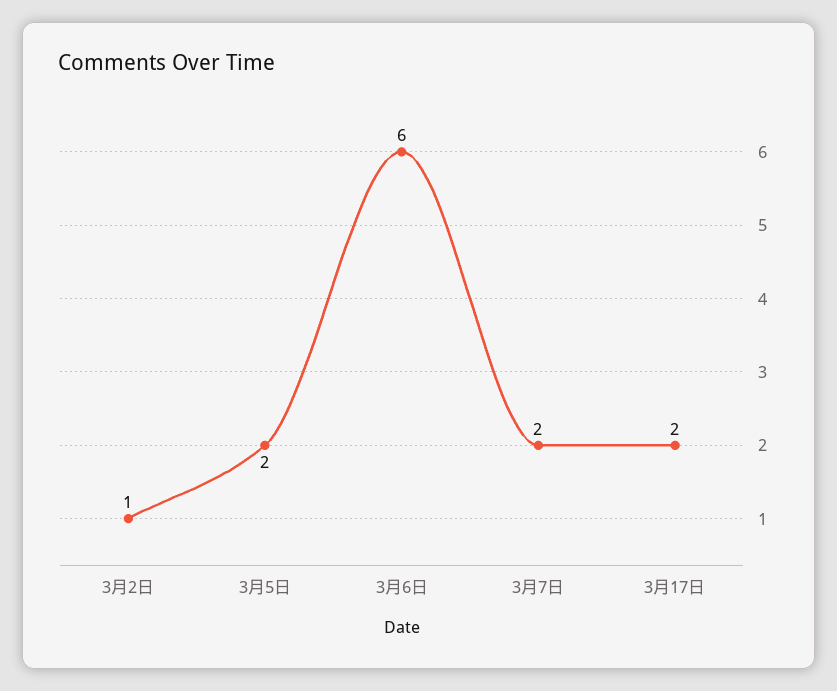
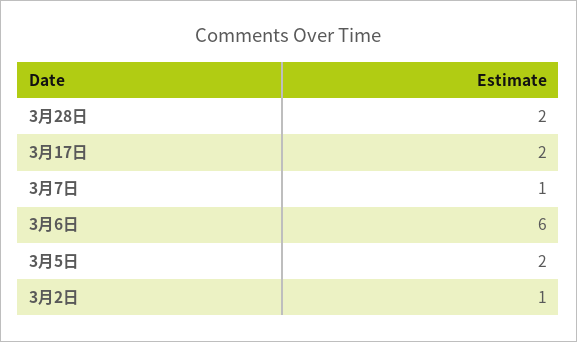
3月7日: 2 -> 1
3月28日: none -> 2

